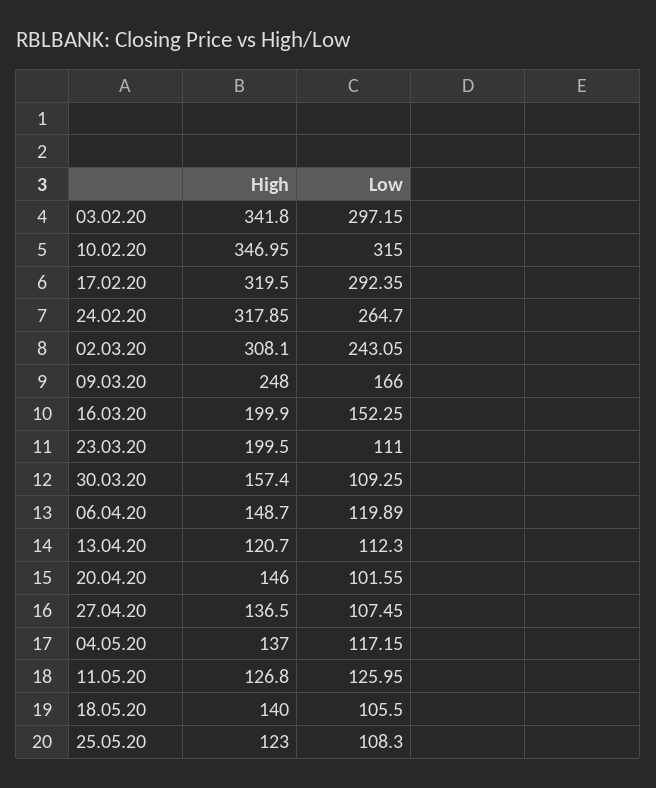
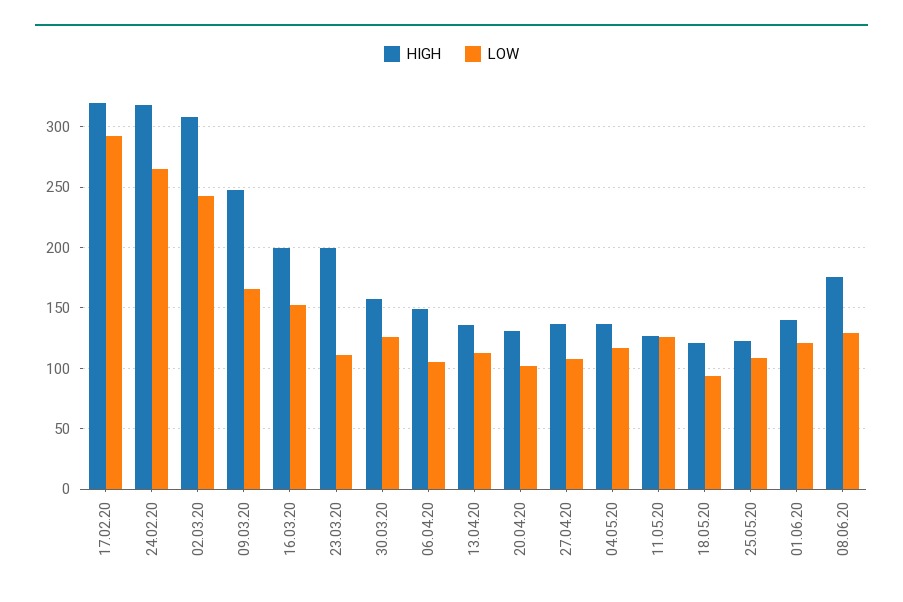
High, 03.02.20: 341.8 -> none
Low, 03.02.20: 297.15 -> none
High, 10.02.20: 346.95 -> none
Low, 10.02.20: 315 -> none
Low, 30.03.20: 109.25 -> 125
Low, 06.04.20: 119.89 -> 105
High, 13.04.20: 120.7 -> 135
High, 20.04.20: 146 -> 130
High, 18.05.20: 140 -> 120
Low, 18.05.20: 105.5 -> 95
High, 01.06.20: none -> 140
Low, 01.06.20: none -> 120
High, 08.06.20: none -> 175
Low, 08.06.20: none -> 130

